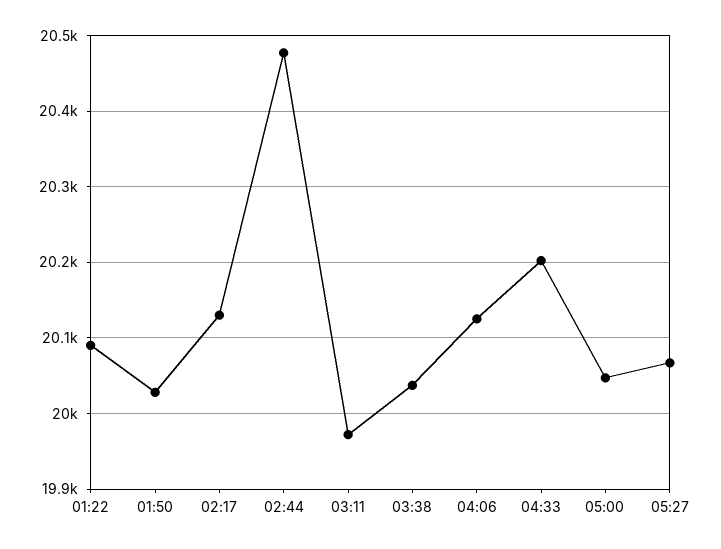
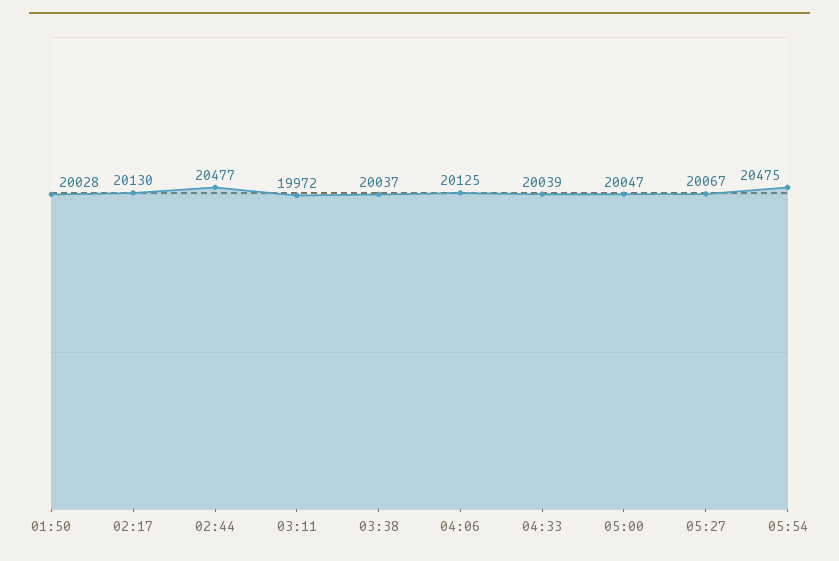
01:22: 20090 -> none
04:33: 20200 -> 20039
05:54: none -> 20475

